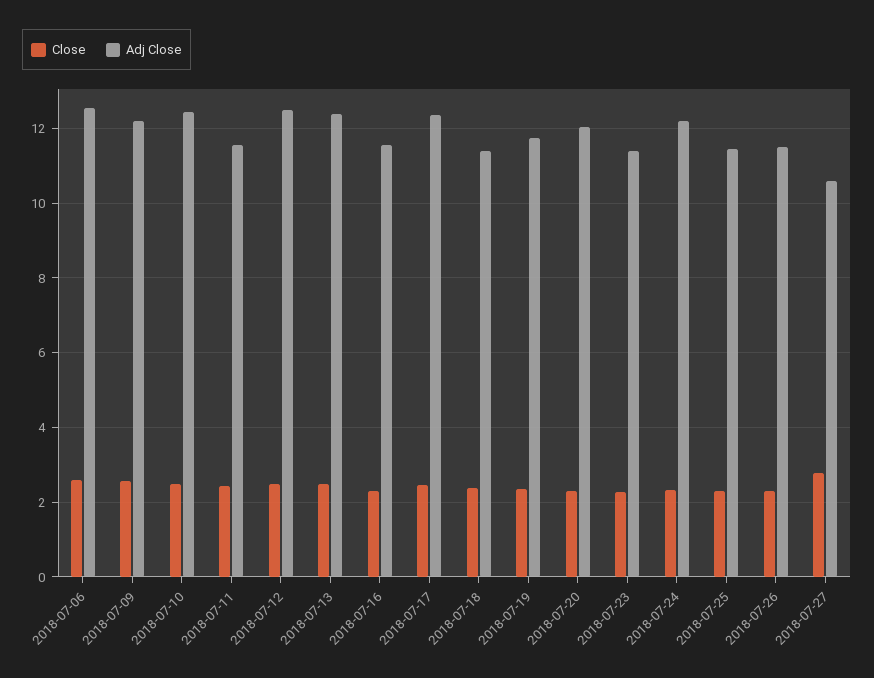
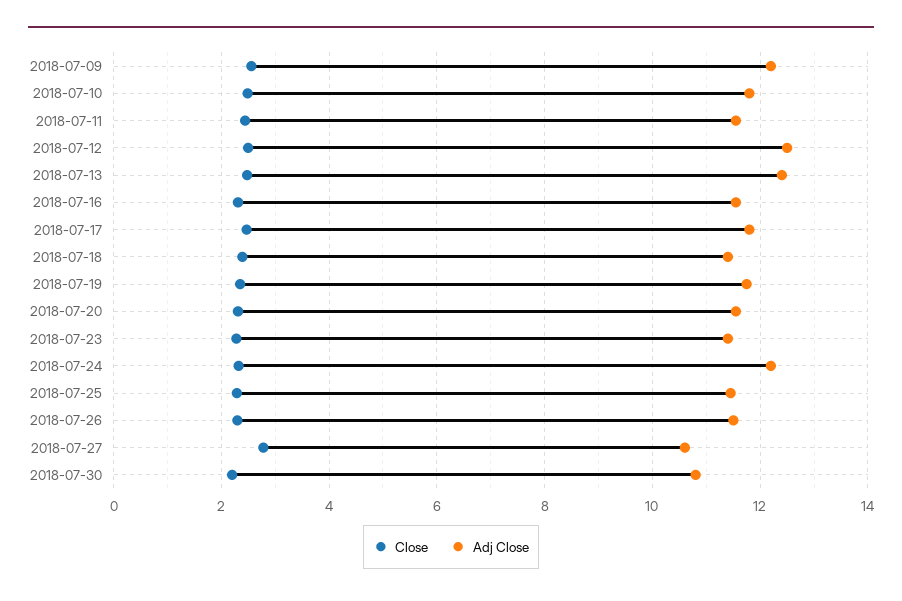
Close, 2018-07-06: 2.6 -> none
Adj Close, 2018-07-06: 12.6 -> none
Adj Close, 2018-07-10: 12.4 -> 11.8
Adj Close, 2018-07-17: 12.4 -> 11.8
Adj Close, 2018-07-20: 12 -> 11.6
Close, 2018-07-30: none -> 2.2
Adj Close, 2018-07-30: none -> 10.8

